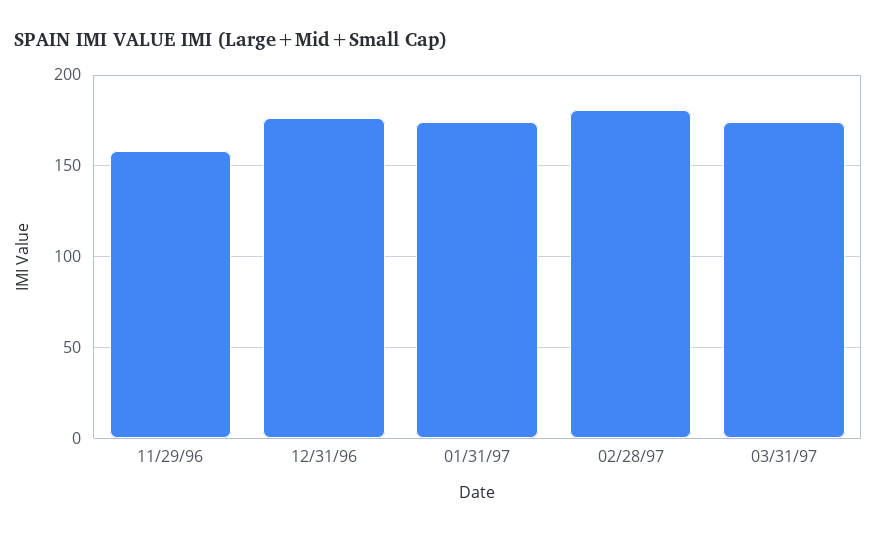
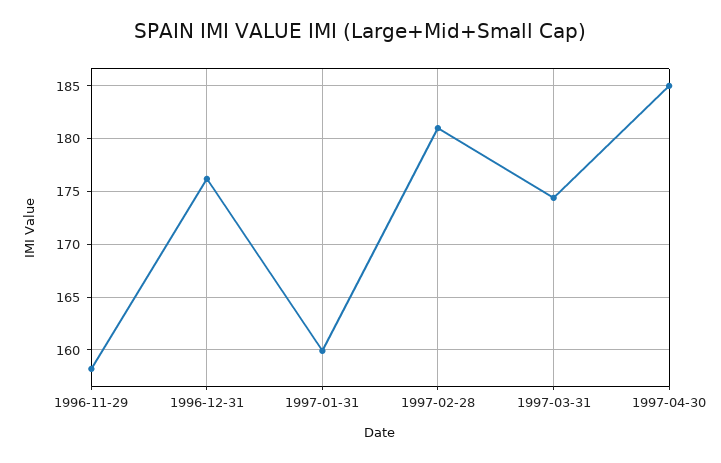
01/31/97: 175 -> 160
1997-04-30: none -> 185

